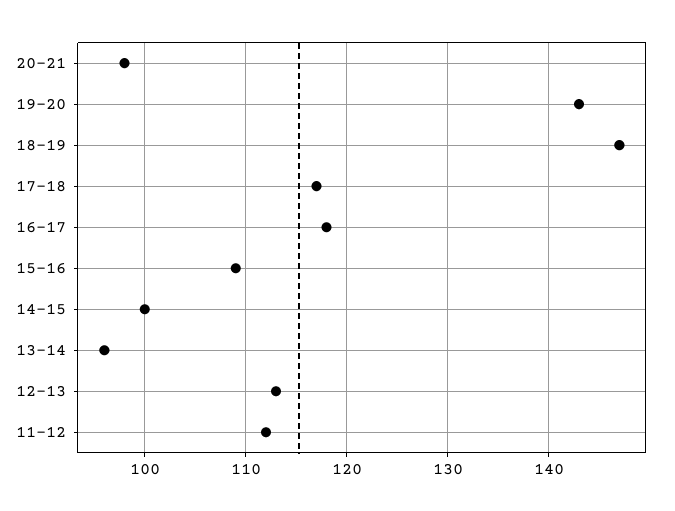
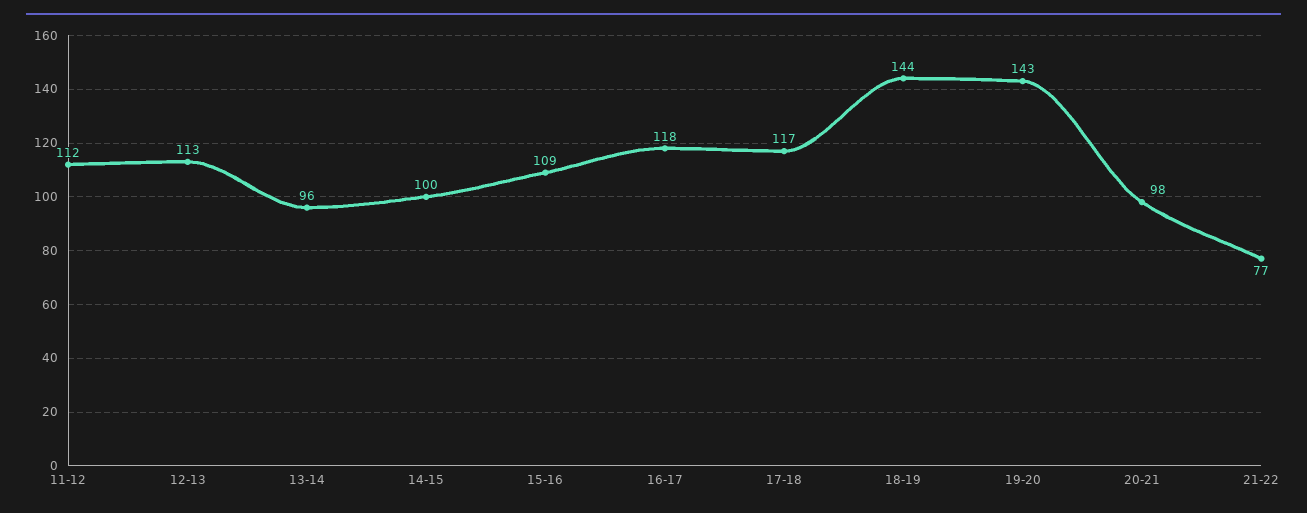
18-19: 147 -> 144
21-22: none -> 77

